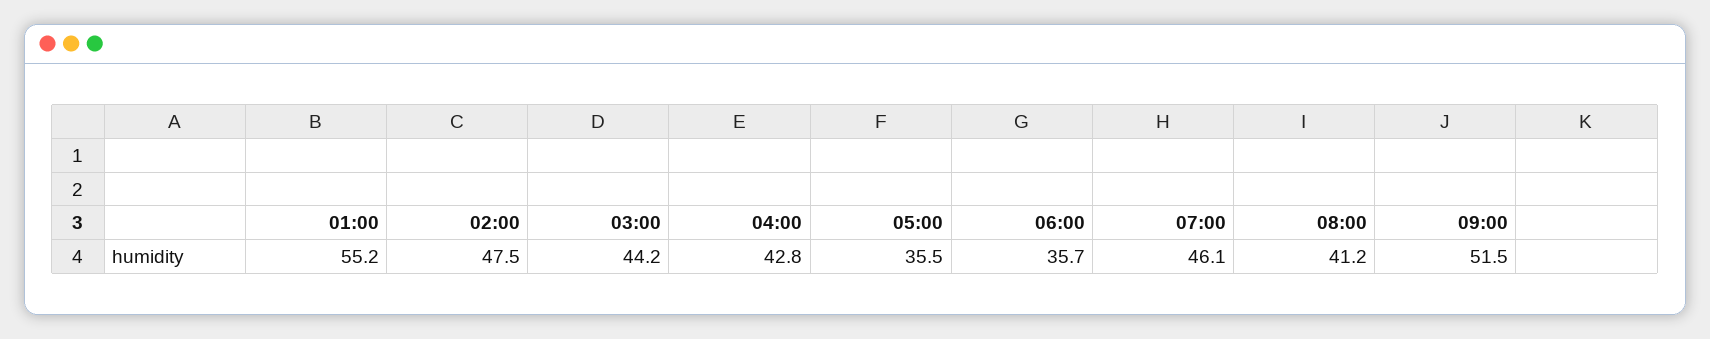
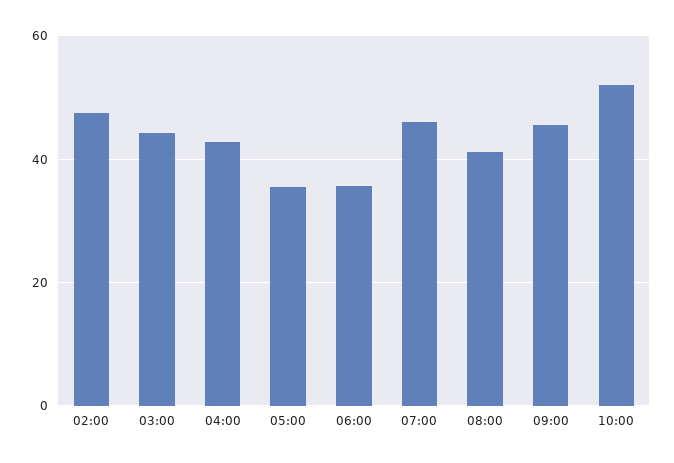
01:00: 55.2 -> none
09:00: 51.5 -> 46
10:00: none -> 52

